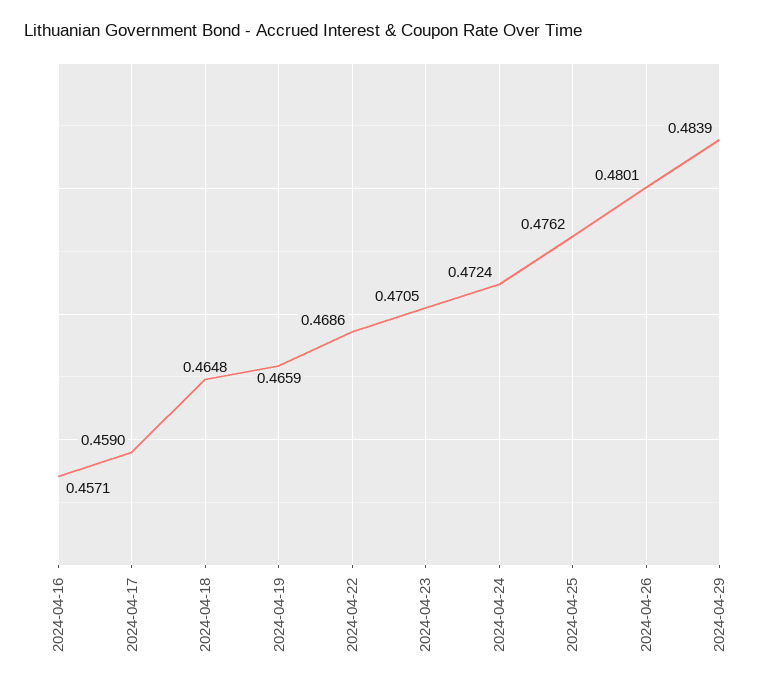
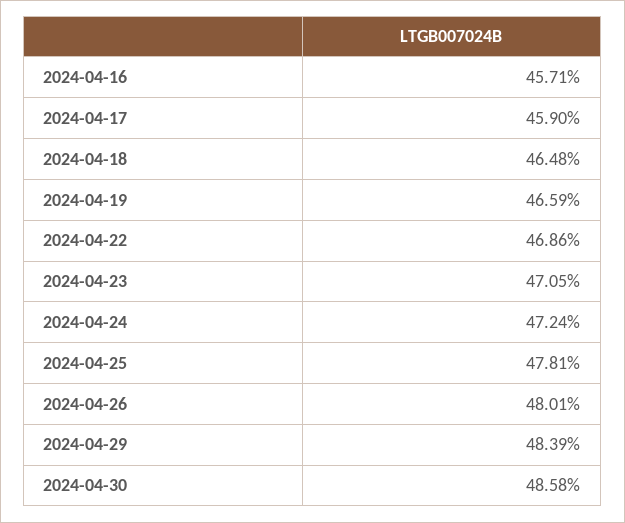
2024-04-25: 0.4762 -> 0.4781
2024-04-30: none -> 0.4858

